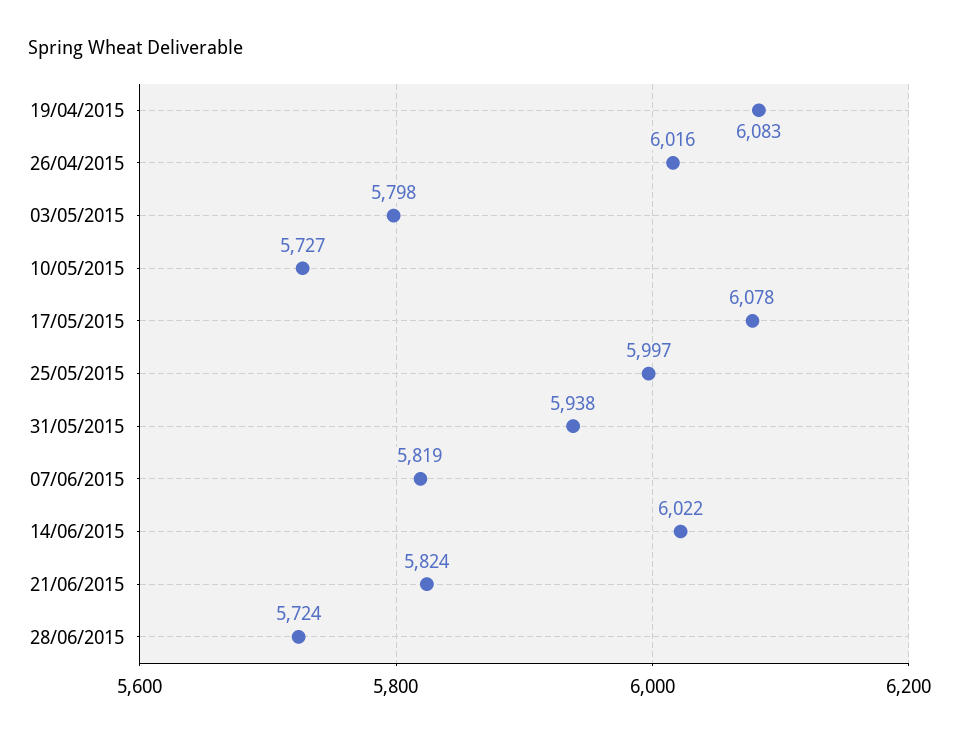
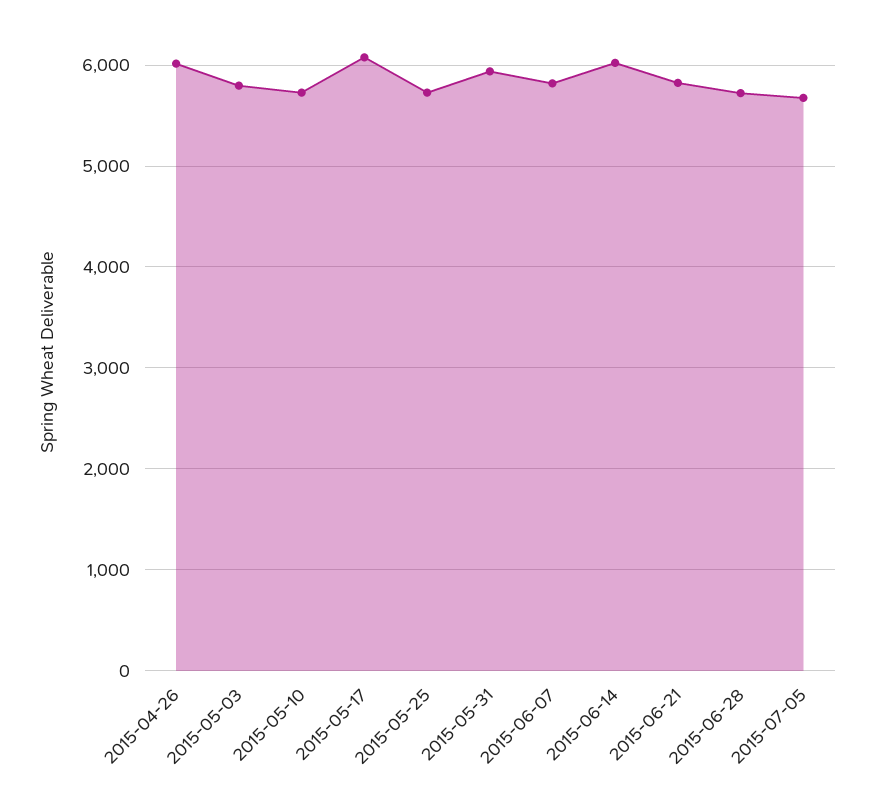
19/04/2015: 6083 -> none
25/05/2015: 5997 -> 5700
2015-07-05: none -> 5700

